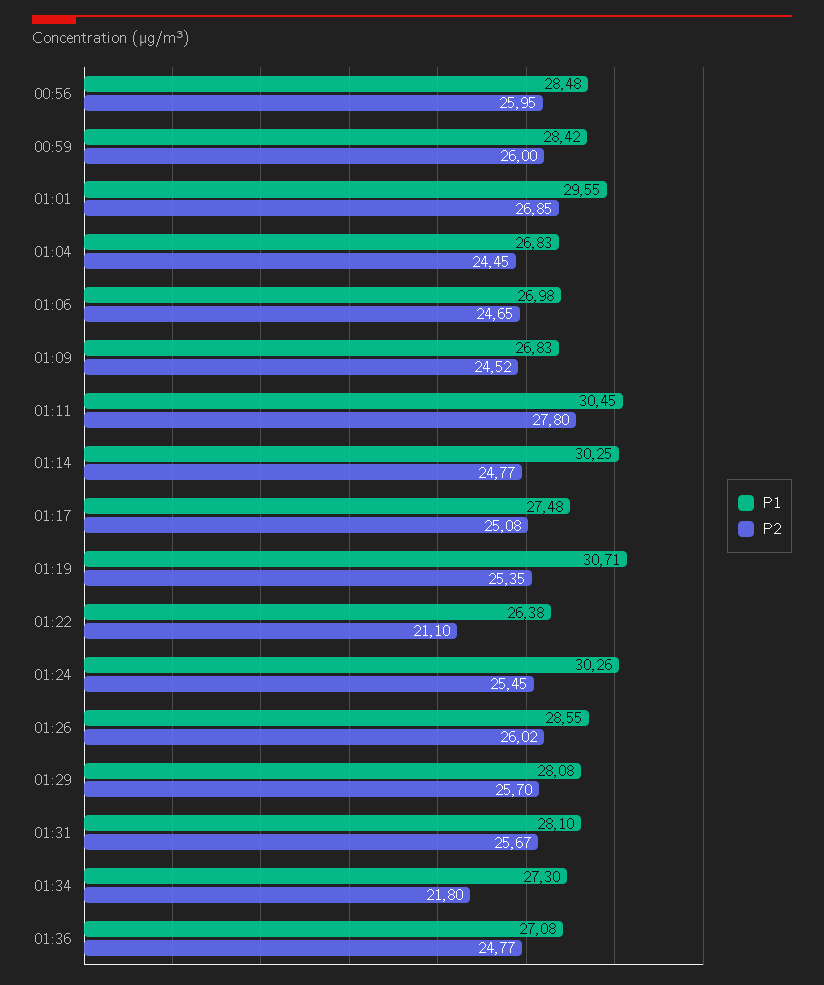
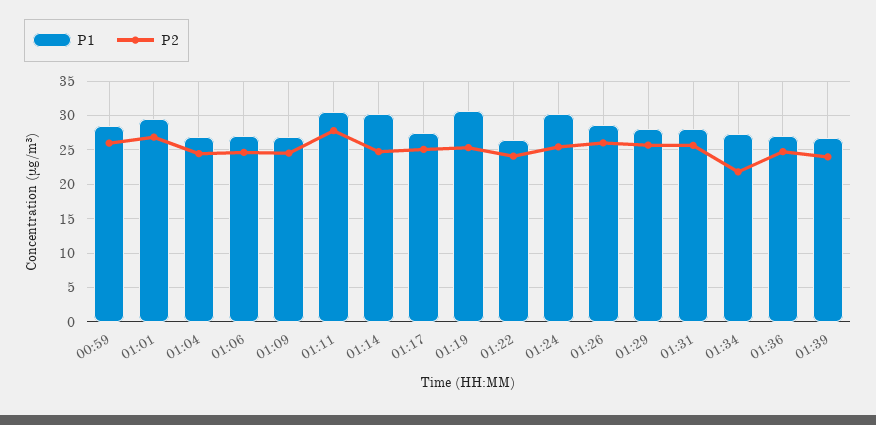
P1, 00:56: 28.48 -> none
P2, 00:56: 25.95 -> none
P2, 01:22: 21.1 -> 24
P1, 01:39: none -> 27
P2, 01:39: none -> 24

